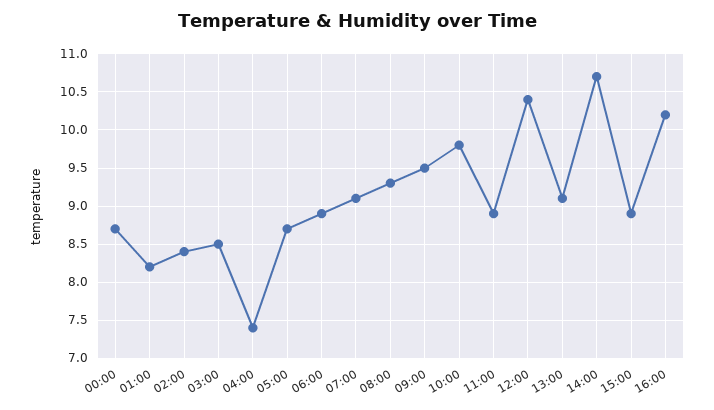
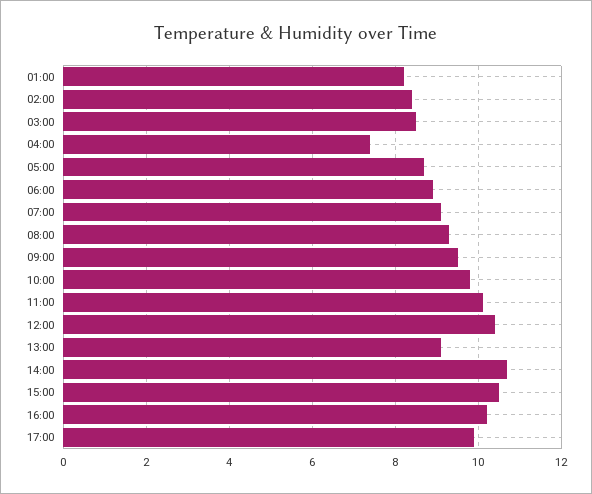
00:00: 8.7 -> none
11:00: 8.9 -> 10
15:00: 8.9 -> 10.5
17:00: none -> 10

